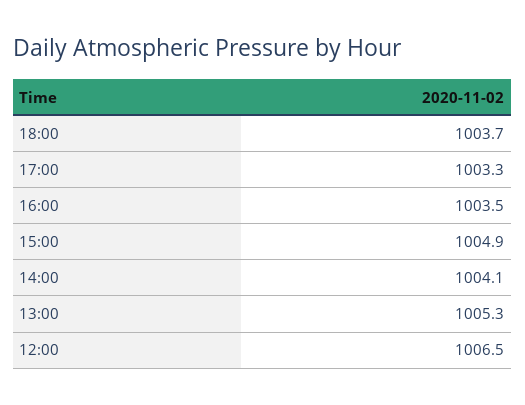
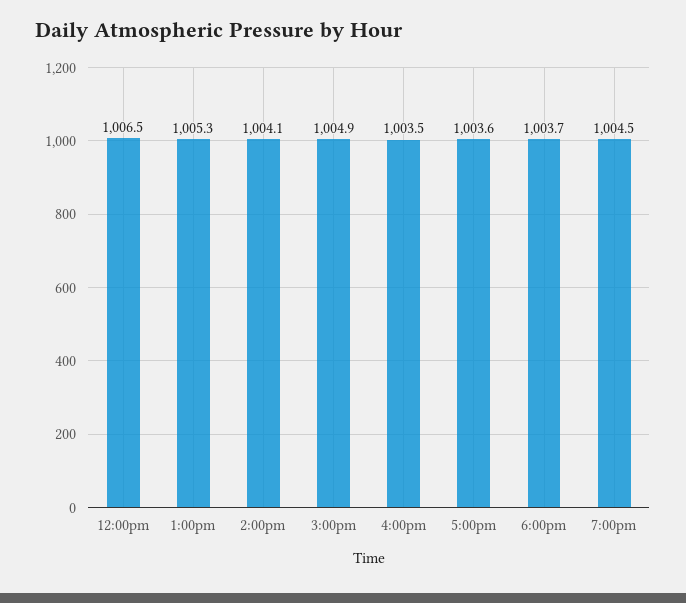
17:00: 1003.3 -> 1003.6
7:00pm: none -> 1004.5

